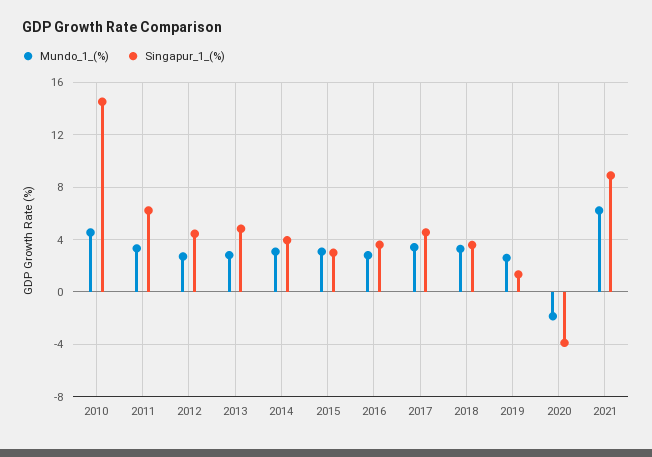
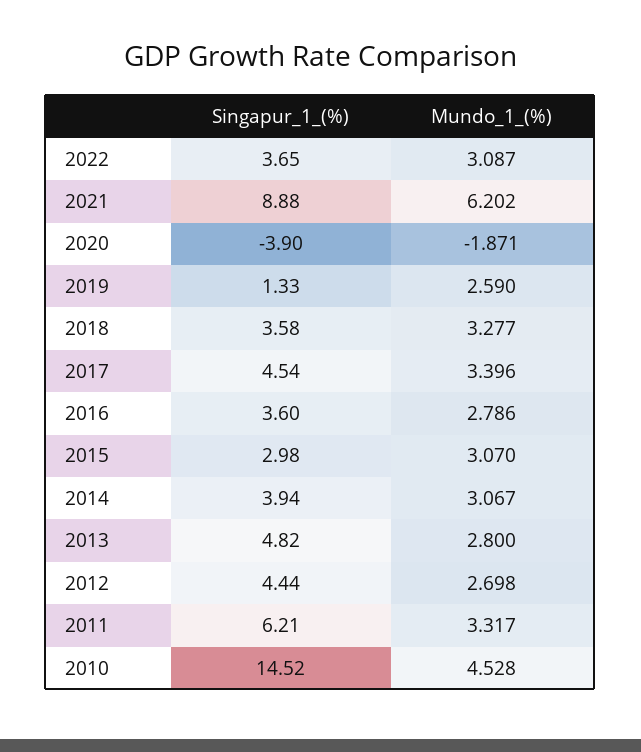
Singapur_1_(%), 2022: none -> 3.65
Mundo_1_(%), 2022: none -> 3.087

